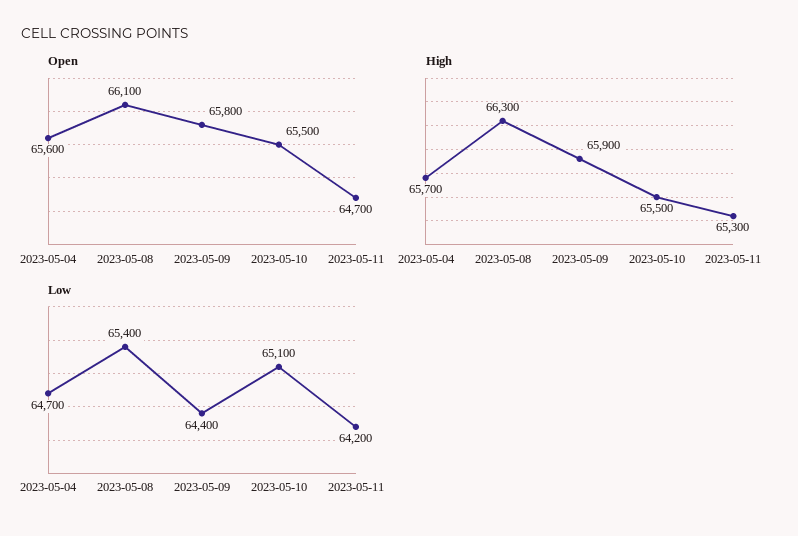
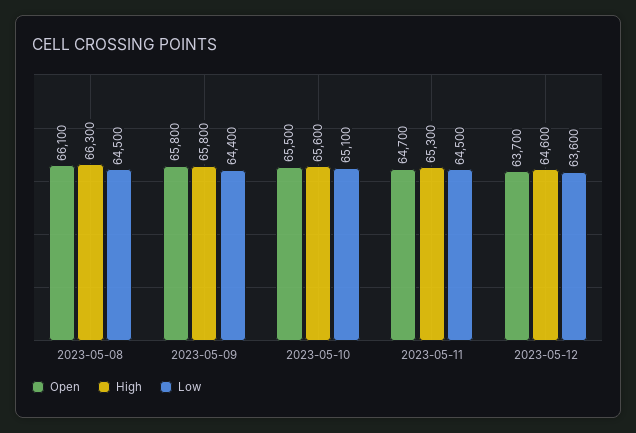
Open, 2023-05-04: 65600 -> none
High, 2023-05-04: 65700 -> none
High, 2023-05-09: 65900 -> 65800
High, 2023-05-10: 65500 -> 65600
Low, 2023-05-04: 64700 -> none
Low, 2023-05-08: 65400 -> 64500
Low, 2023-05-11: 64200 -> 64500
Open, 2023-05-12: none -> 63700
High, 2023-05-12: none -> 64600
Low, 2023-05-12: none -> 63600

